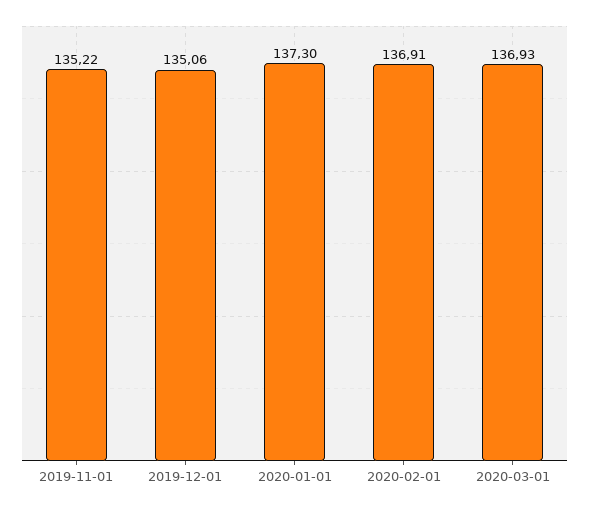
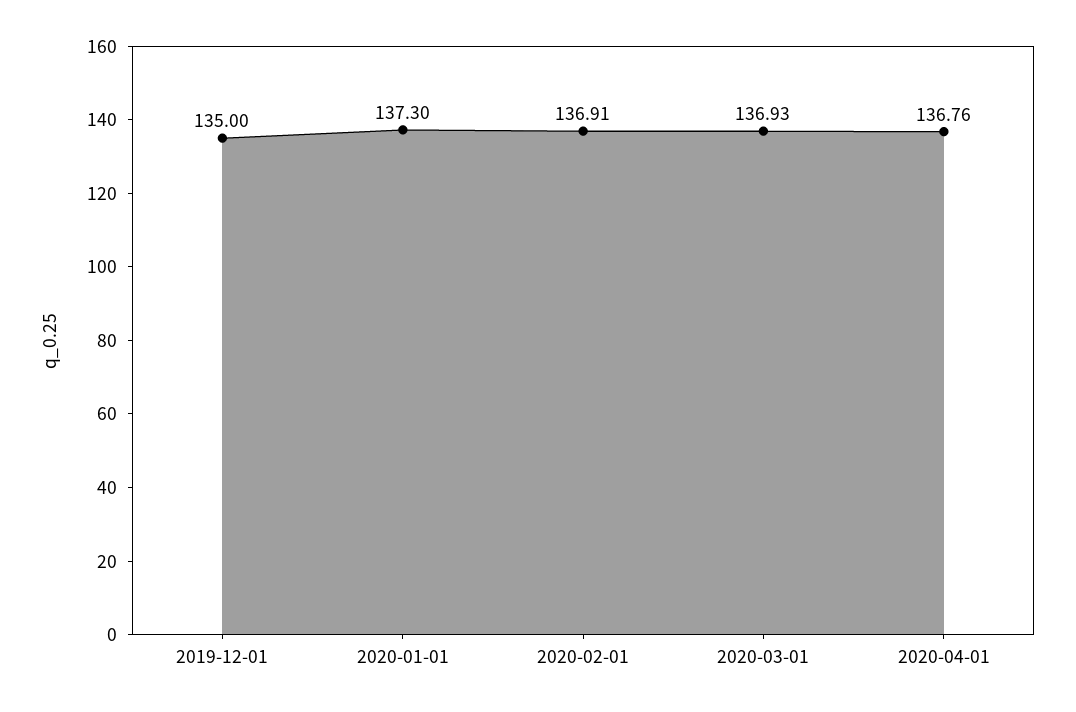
2019-11-01: 135.22 -> none
2019-12-01: 135.06 -> 135
2020-04-01: none -> 136.76

